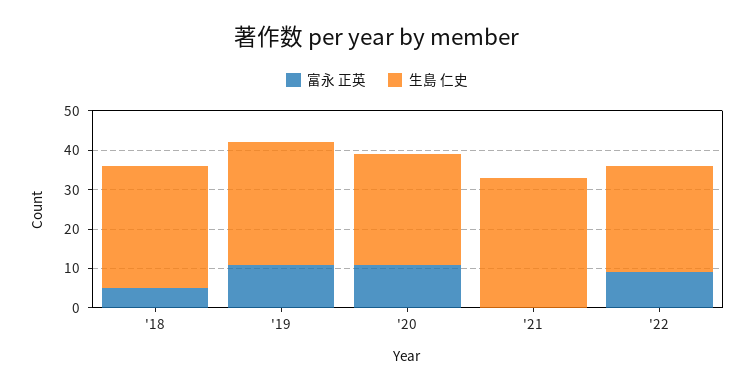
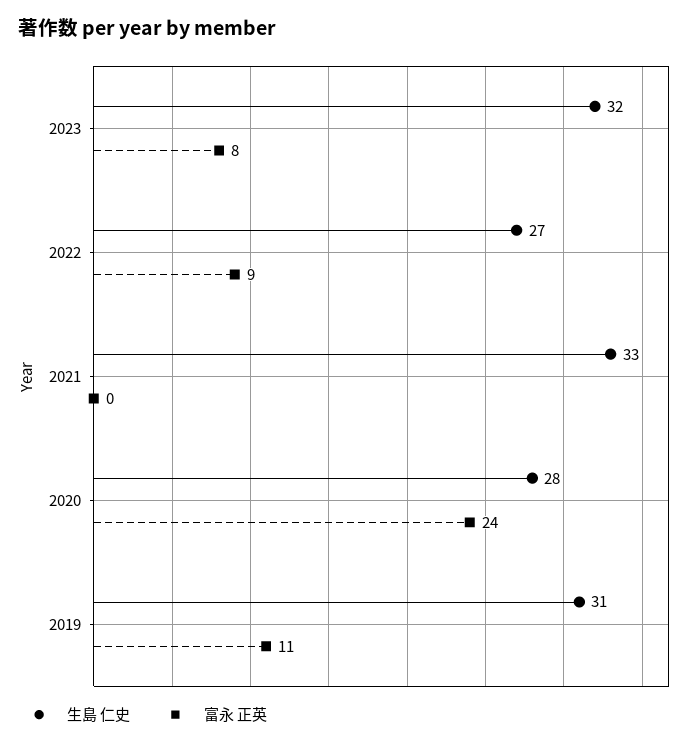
富永 正英, '18: 5 -> none
生島 仁史, '18: 30 -> none
富永 正英, '20: 10 -> 24
生島 仁史, 2023: none -> 32
富永 正英, 2023: none -> 8

